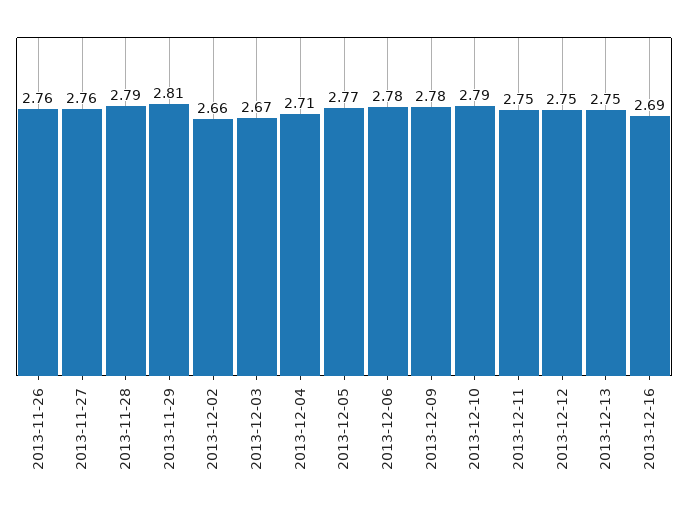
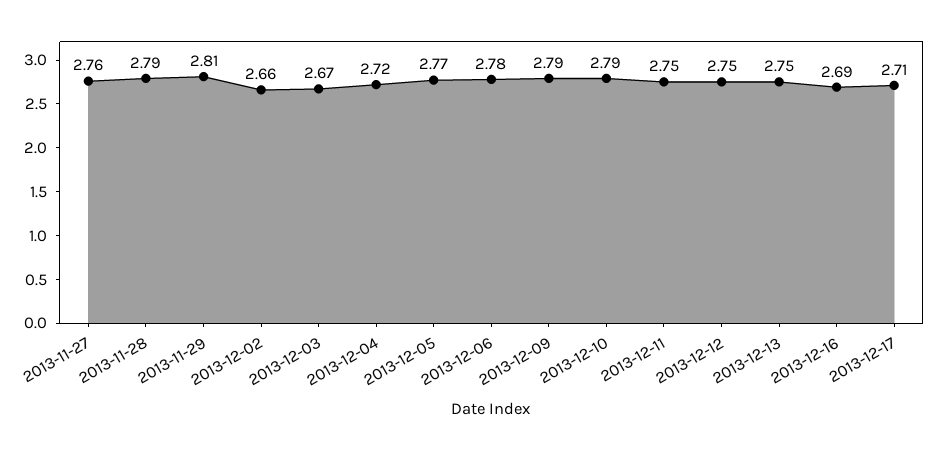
2013-11-26: 2.76 -> none
2013-12-04: 2.71 -> 2.72
2013-12-09: 2.78 -> 2.79
2013-12-17: none -> 2.71

